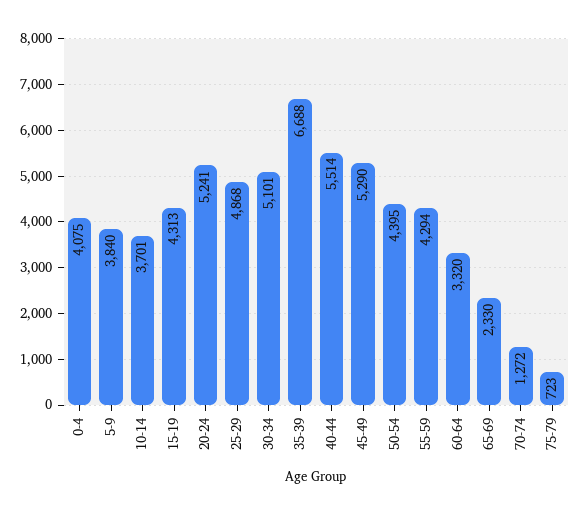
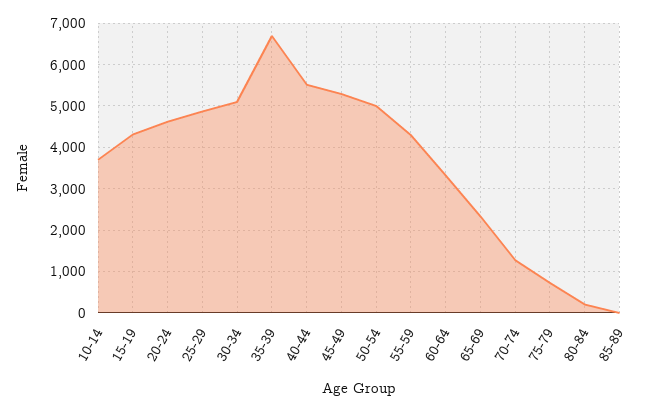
0-4: 4075 -> none
5-9: 3840 -> none
20-24: 5241 -> 4600
50-54: 4395 -> 5000
80-84: none -> 200
85-89: none -> 0

